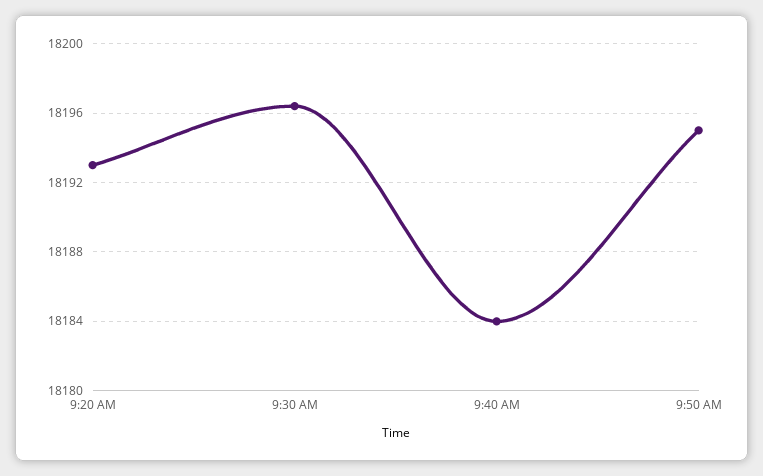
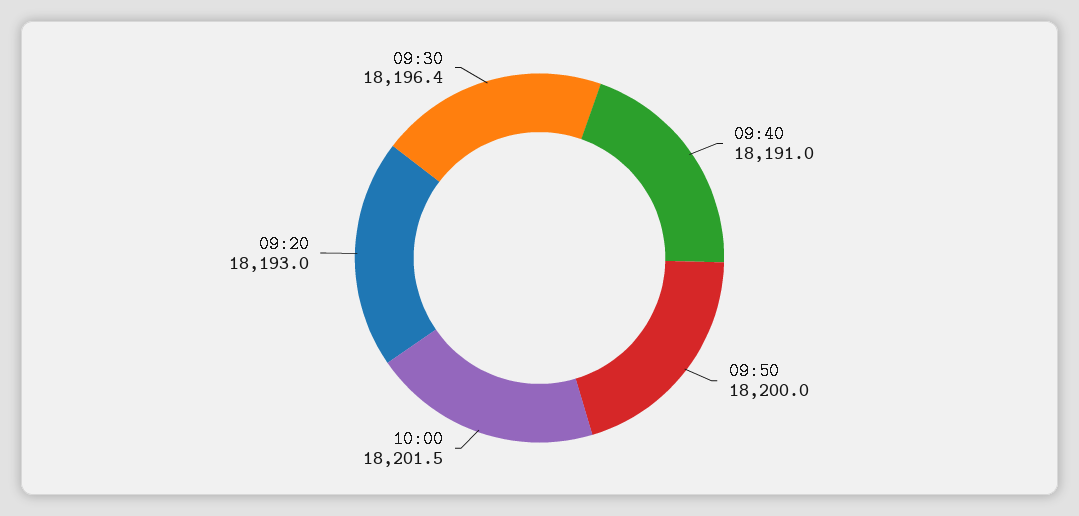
9:40 AM: 18184 -> 18191
9:50 AM: 18195 -> 18200
10:00: none -> 18201.5

